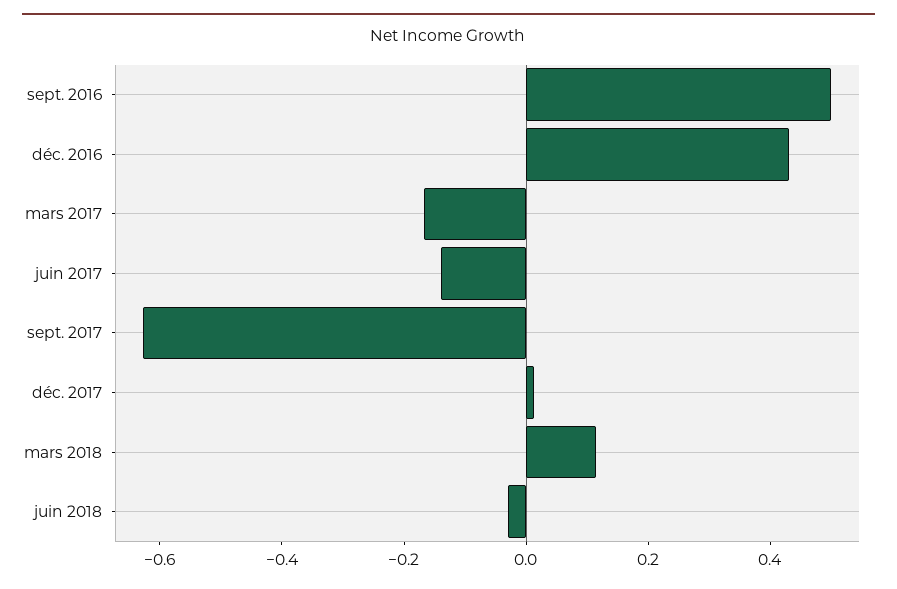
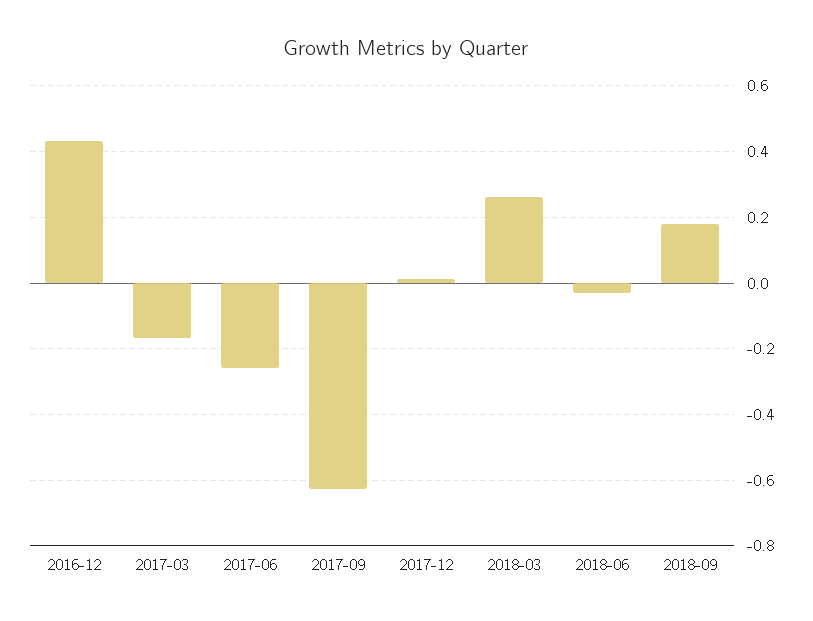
sept. 2016: 0.5 -> none
juin 2017: -0.15 -> -0.26
mars 2018: 0.1 -> 0.26
2018-09: none -> 0.18

